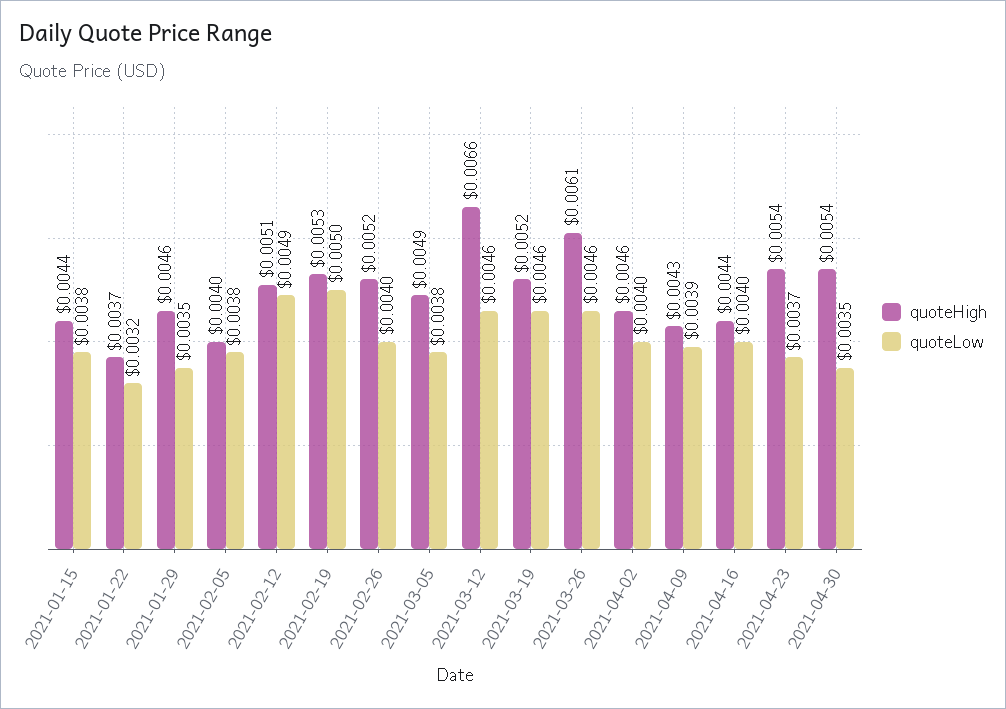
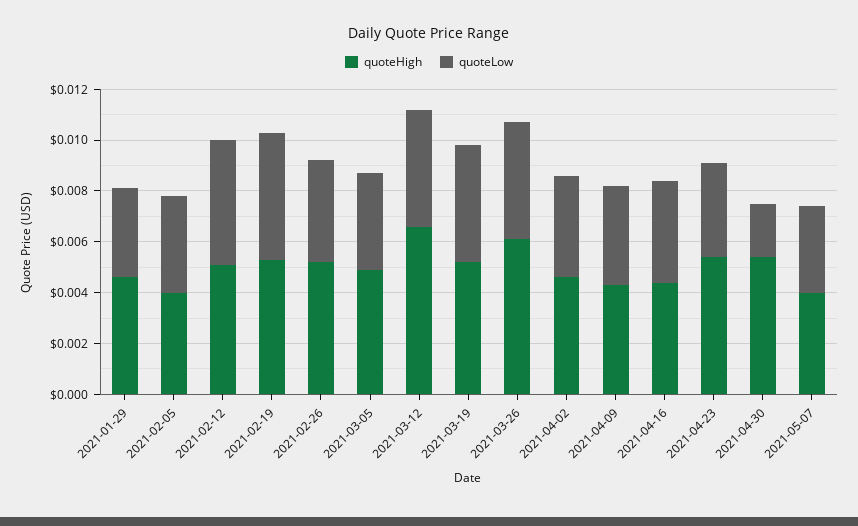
quoteHigh, 2021-01-15: 0.0044 -> none
quoteLow, 2021-01-15: 0.0038 -> none
quoteHigh, 2021-01-22: 0.0037 -> none
quoteLow, 2021-01-22: 0.0032 -> none
quoteLow, 2021-04-30: 0.0035 -> 0.002
quoteHigh, 2021-05-07: none -> 0.004
quoteLow, 2021-05-07: none -> 0.0035

